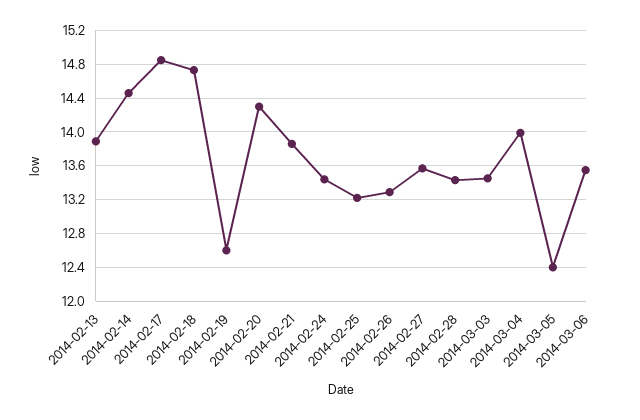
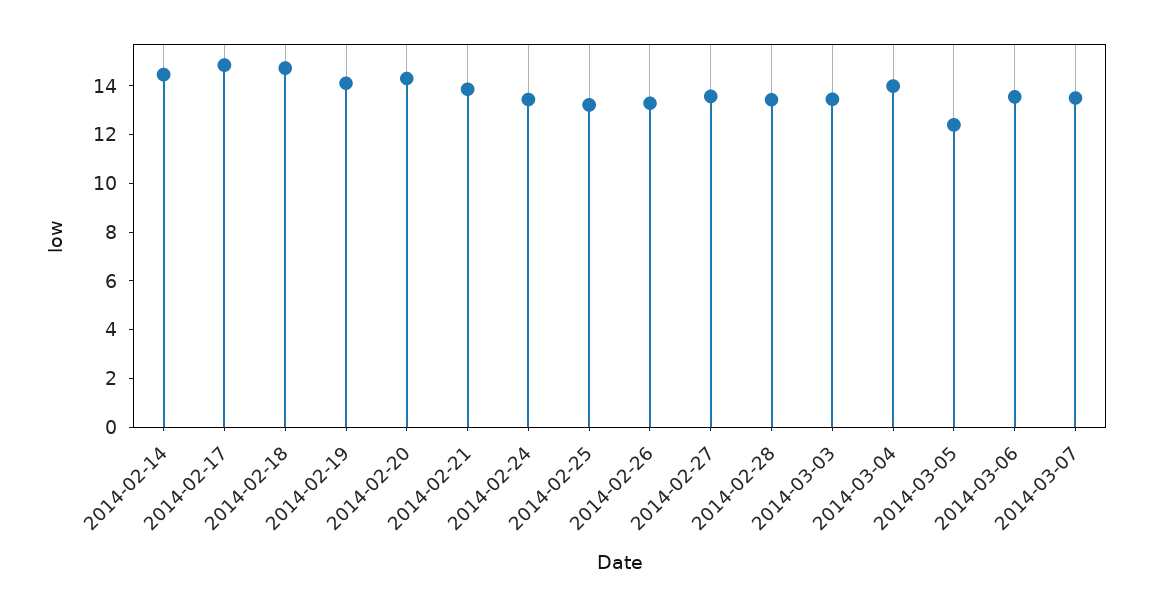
2014-02-13: 13.9 -> none
2014-02-19: 12.6 -> 14
2014-03-07: none -> 13.5

